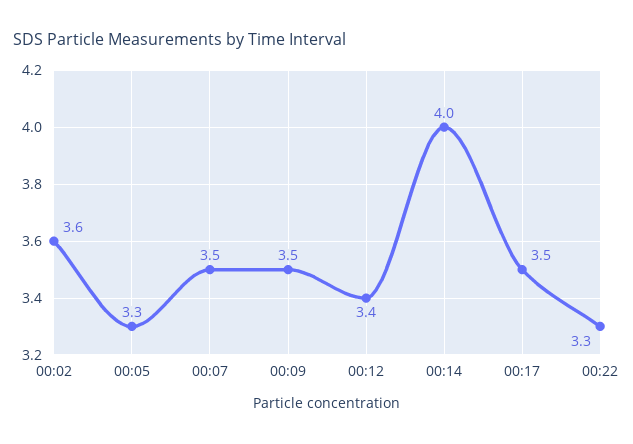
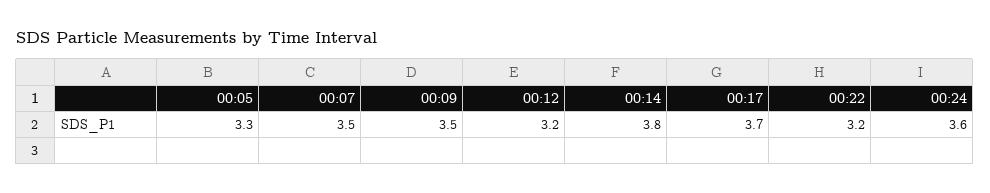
00:02: 3.6 -> none
00:12: 3.4 -> 3.2
00:14: 4 -> 3.8
00:17: 3.5 -> 3.7
00:22: 3.3 -> 3.2
00:24: none -> 3.6

